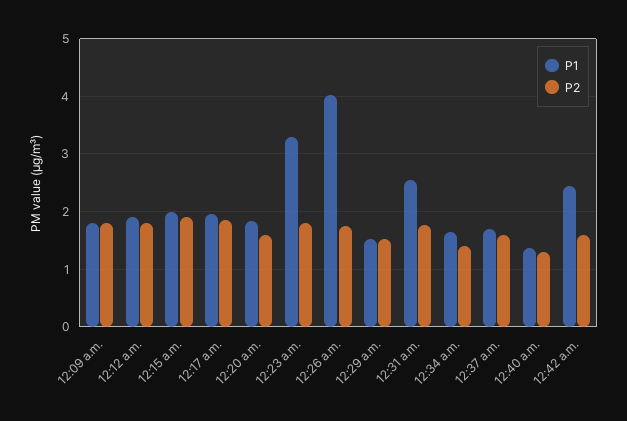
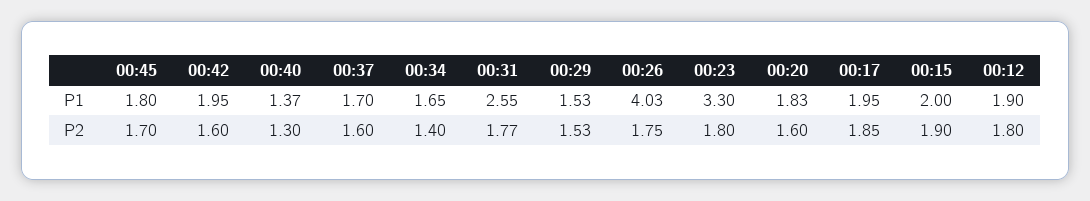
P1, 12:09 a.m.: 1.8 -> none
P2, 12:09 a.m.: 1.8 -> none
P1, 12:42 a.m.: 2.4 -> 1.95
P1, 00:45: none -> 1.8
P2, 00:45: none -> 1.7

